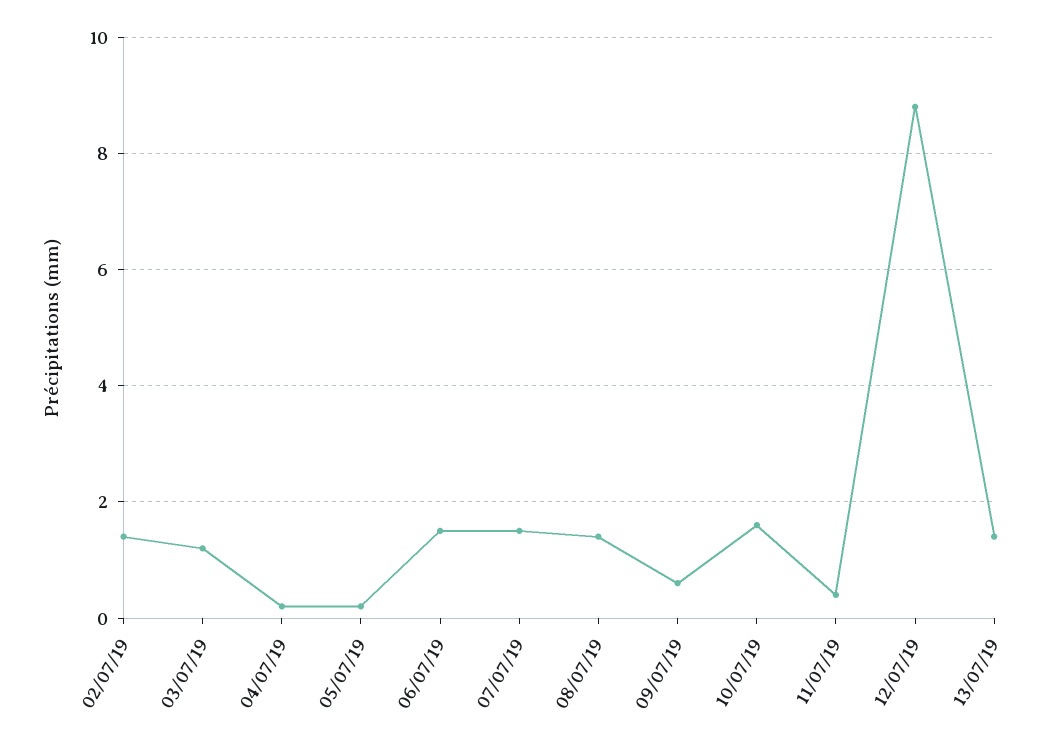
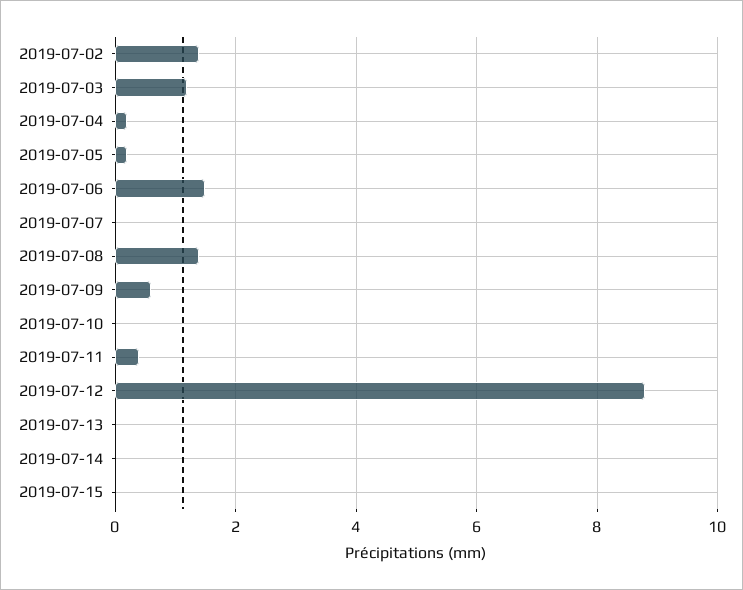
07/07/19: 1.5 -> 0
10/07/19: 1.5 -> 0
13/07/19: 1.5 -> 0
2019-07-14: none -> 0
2019-07-15: none -> 0

